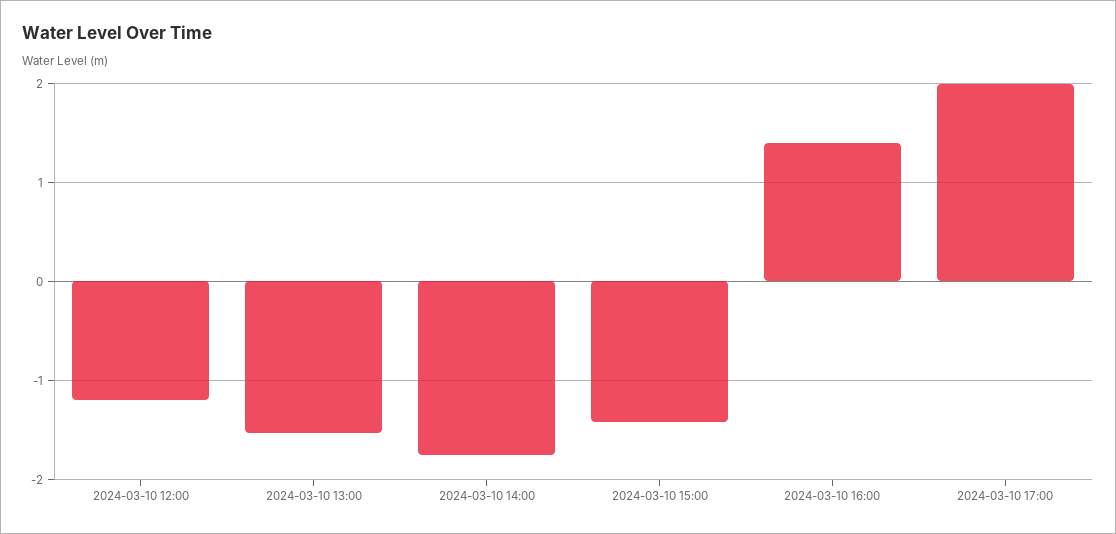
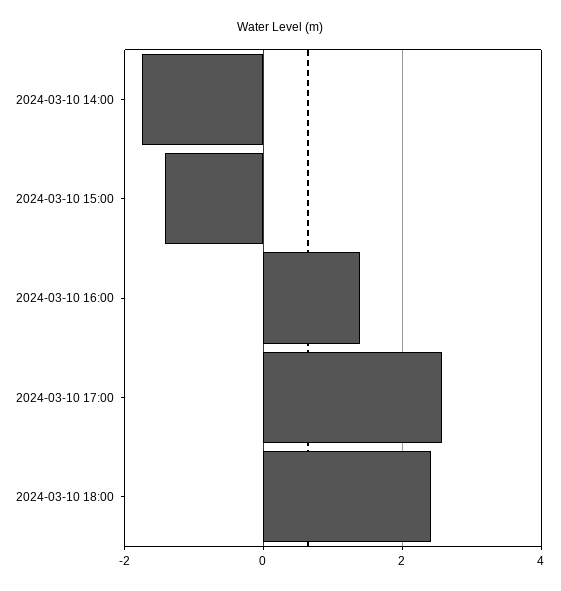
2024-03-10 12:00: -1.2 -> none
2024-03-10 13:00: -1.5 -> none
2024-03-10 17:00: 2 -> 2.6
2024-03-10 18:00: none -> 2.4

